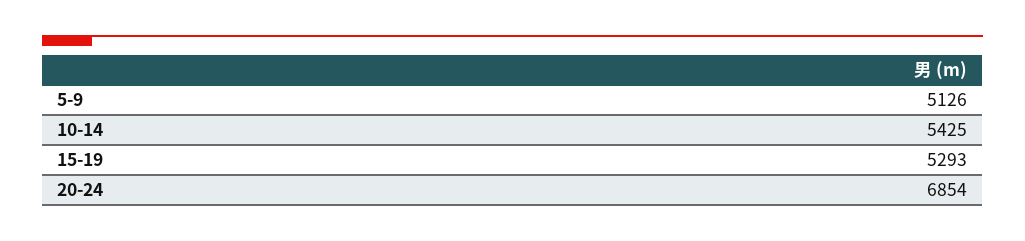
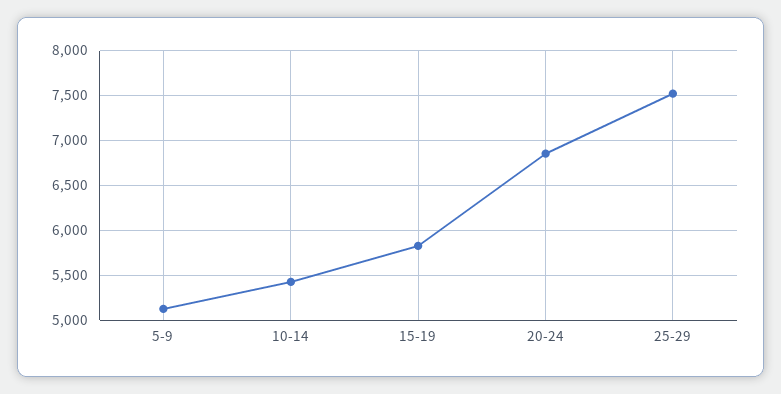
15-19: 5293 -> 5800
25-29: none -> 7500

